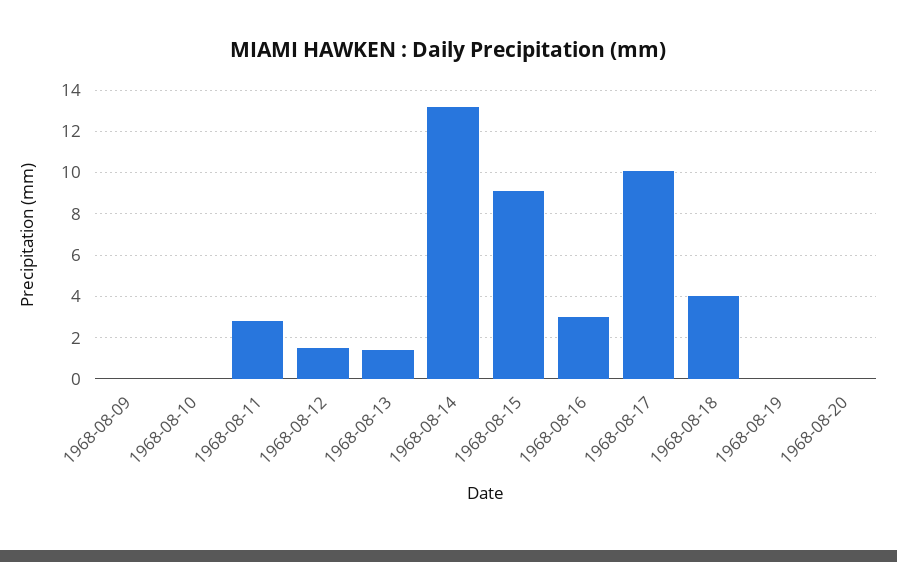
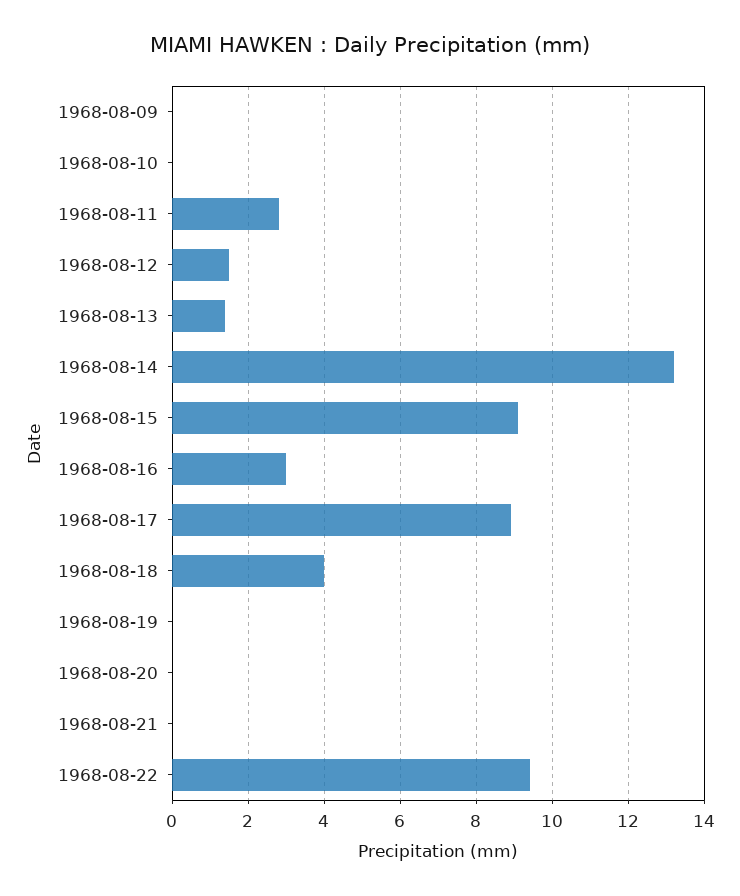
1968-08-17: 10 -> 9
1968-08-21: none -> 0
1968-08-22: none -> 9.5

